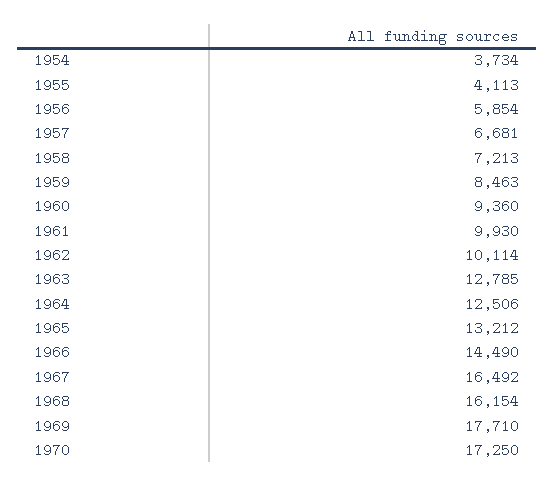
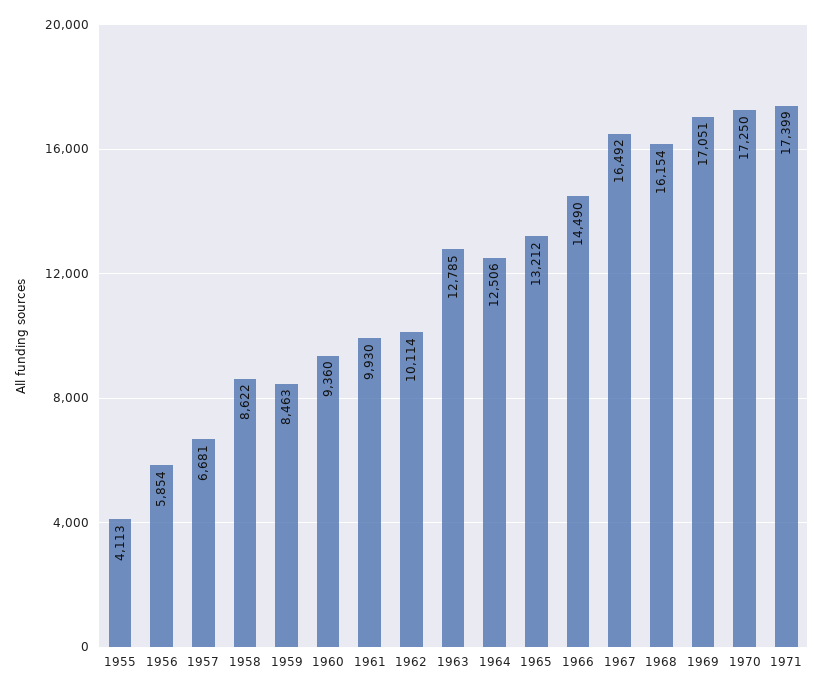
1954: 3734 -> none
1958: 7213 -> 8622
1969: 17710 -> 17051
1971: none -> 17399

